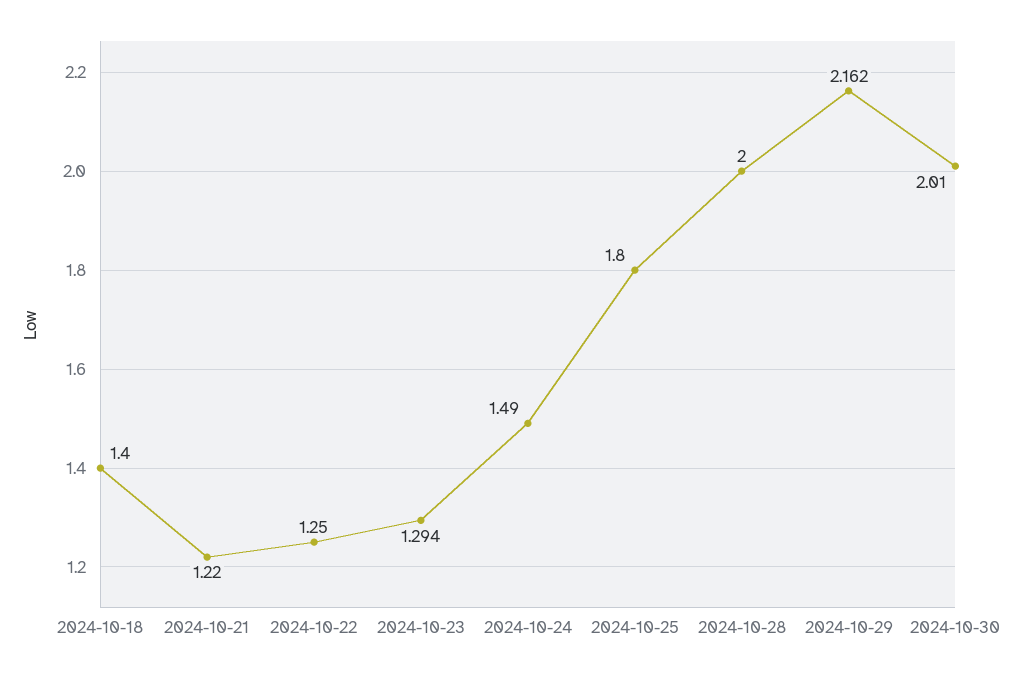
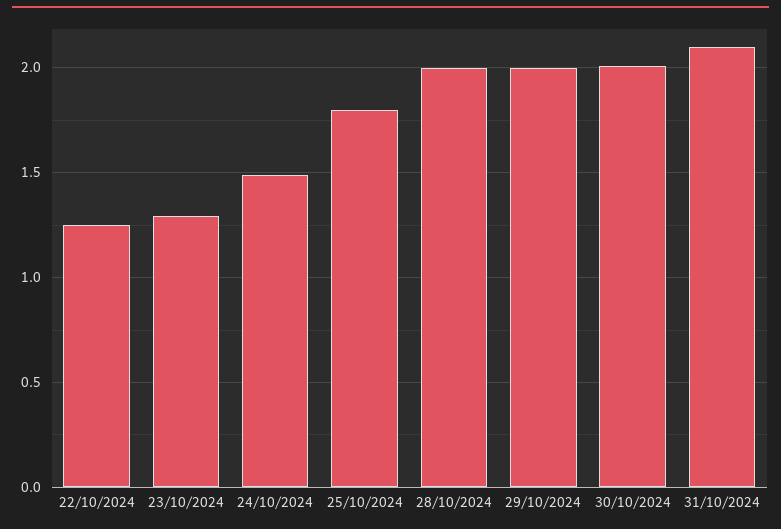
2024-10-18: 1.4 -> none
2024-10-21: 1.22 -> none
2024-10-29: 2.162 -> 2
31/10/2024: none -> 2.1

